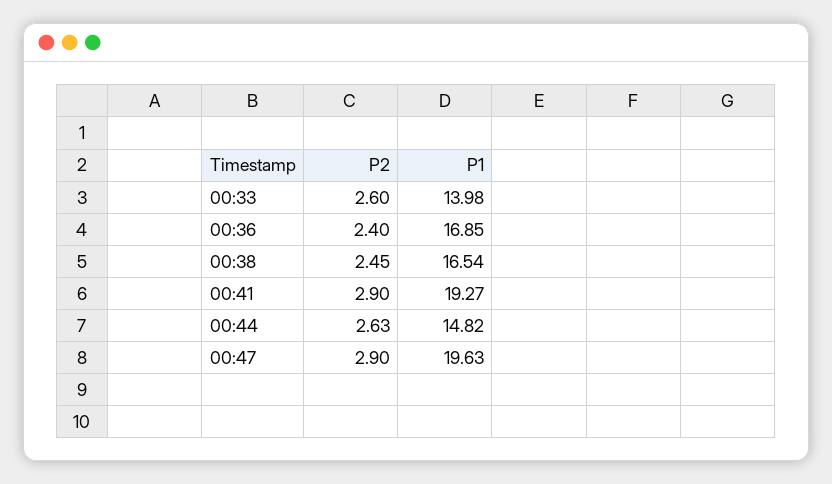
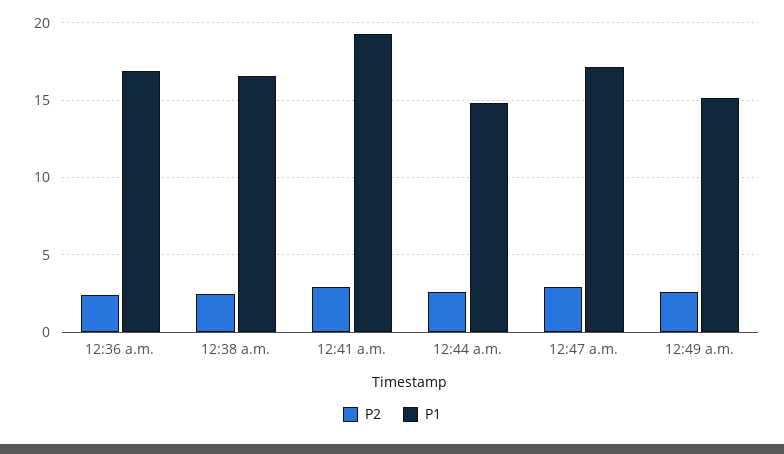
P2, 00:33: 2.6 -> none
P1, 00:33: 13.98 -> none
P1, 00:47: 19.63 -> 17
P2, 12:49 a.m.: none -> 2.5
P1, 12:49 a.m.: none -> 15

